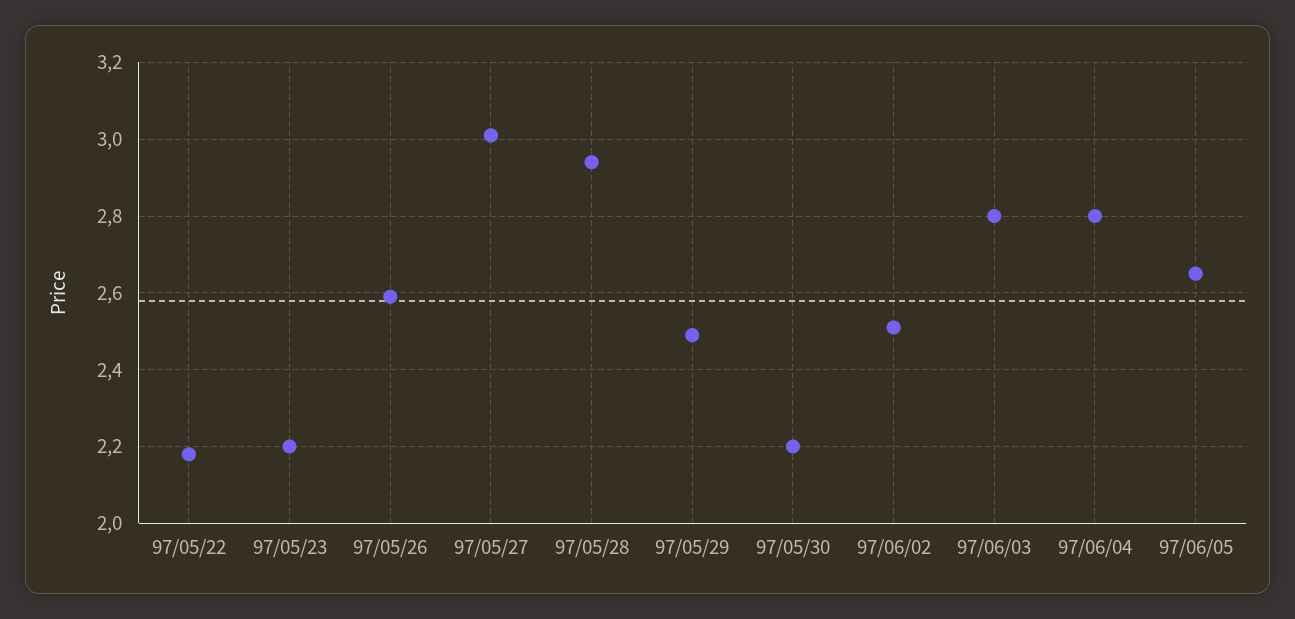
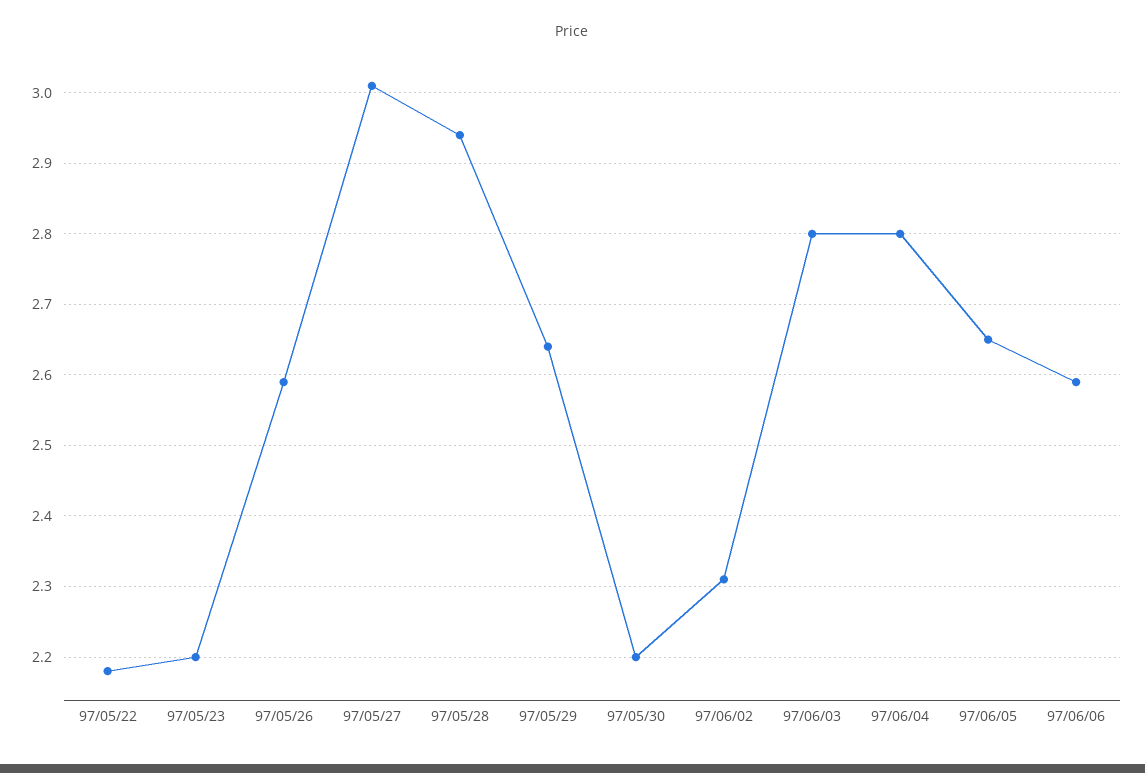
97/05/29: 2.5 -> 2.64
97/06/02: 2.5 -> 2.31
97/06/06: none -> 2.59

